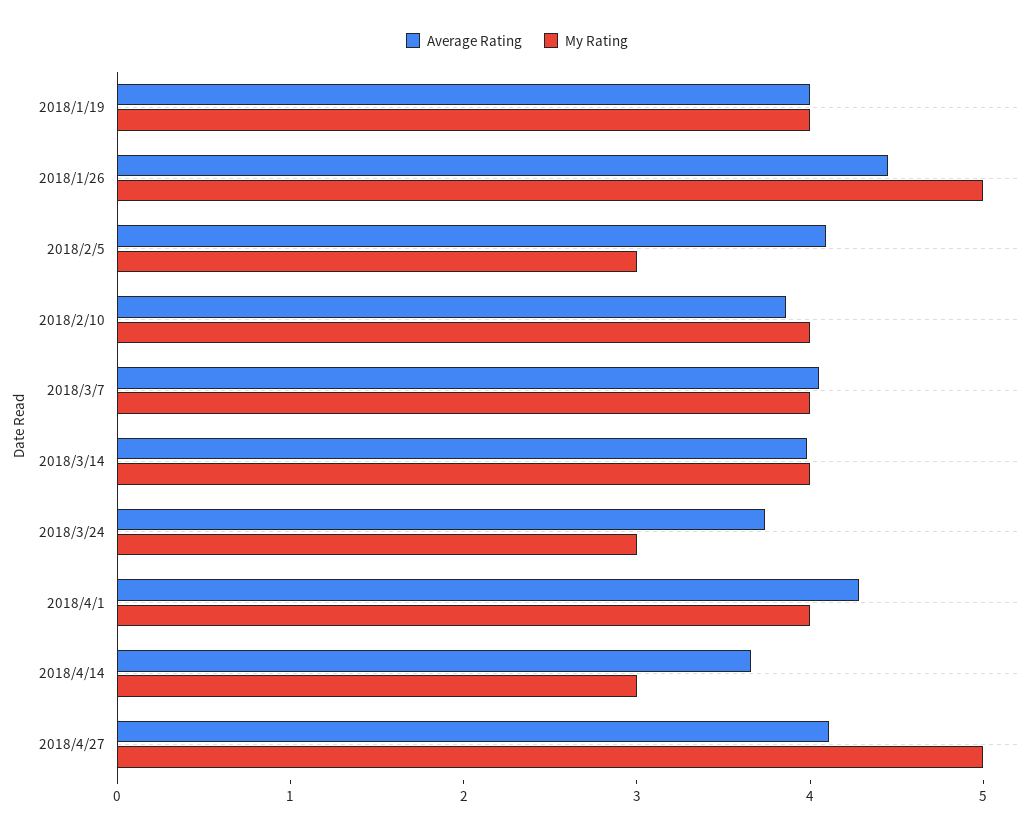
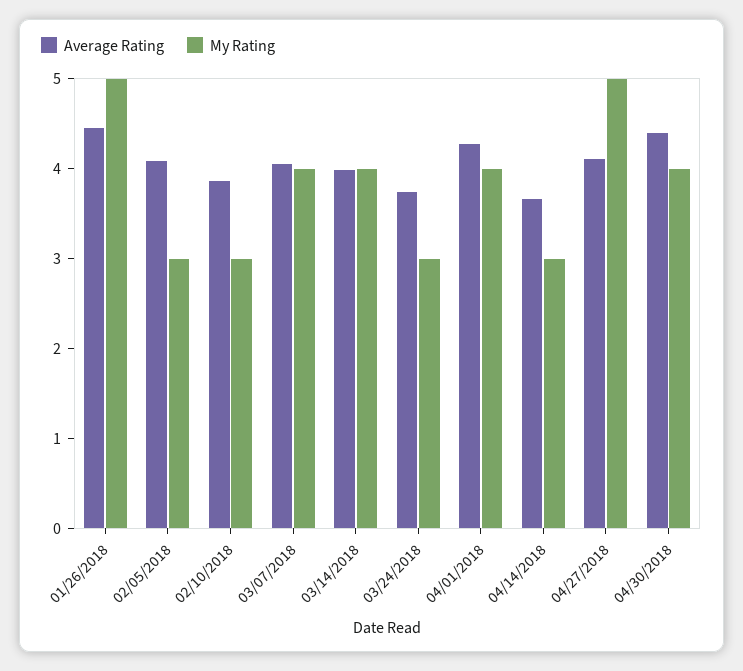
Average Rating, 2018/1/19: 4 -> none
My Rating, 2018/1/19: 4 -> none
My Rating, 2018/2/10: 4 -> 3
Average Rating, 04/30/2018: none -> 4.4
My Rating, 04/30/2018: none -> 4

